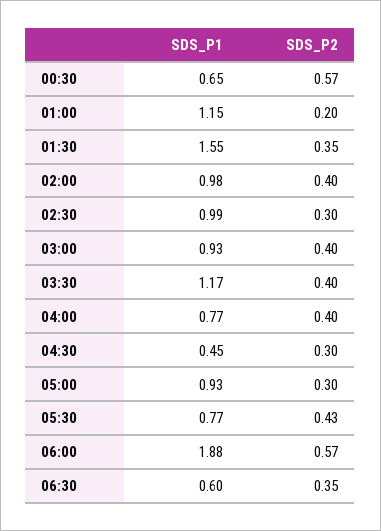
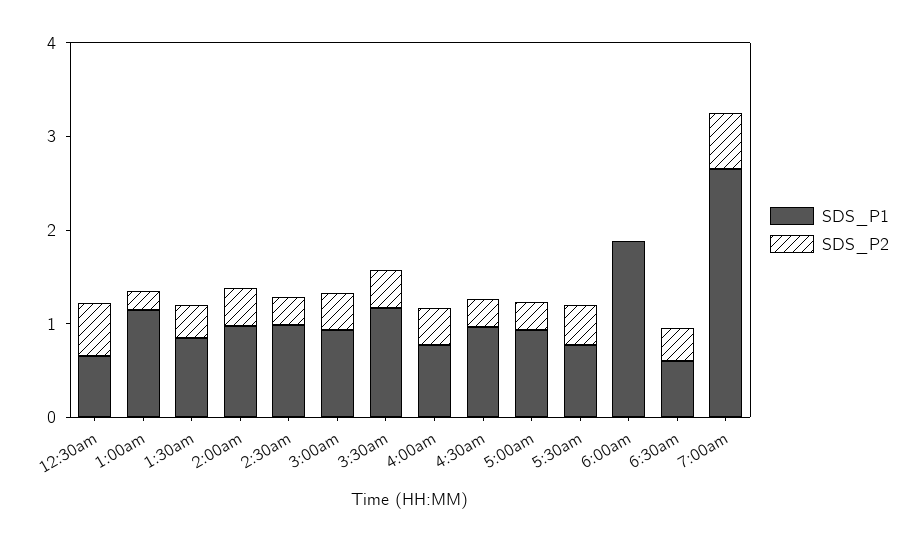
SDS_P1, 01:30: 1.55 -> 0.8
SDS_P1, 04:30: 0.45 -> 1
SDS_P2, 06:00: 0.57 -> 0
SDS_P1, 7:00am: none -> 2.6
SDS_P2, 7:00am: none -> 0.6

